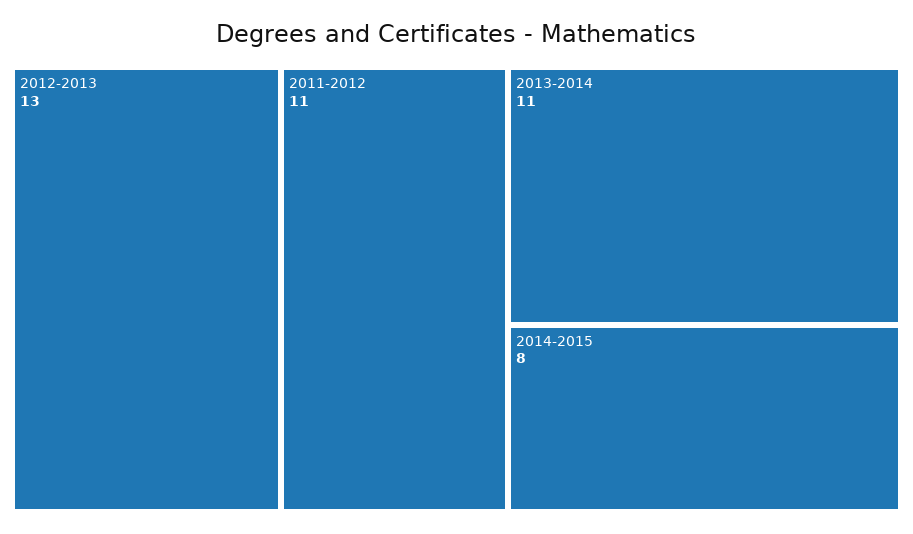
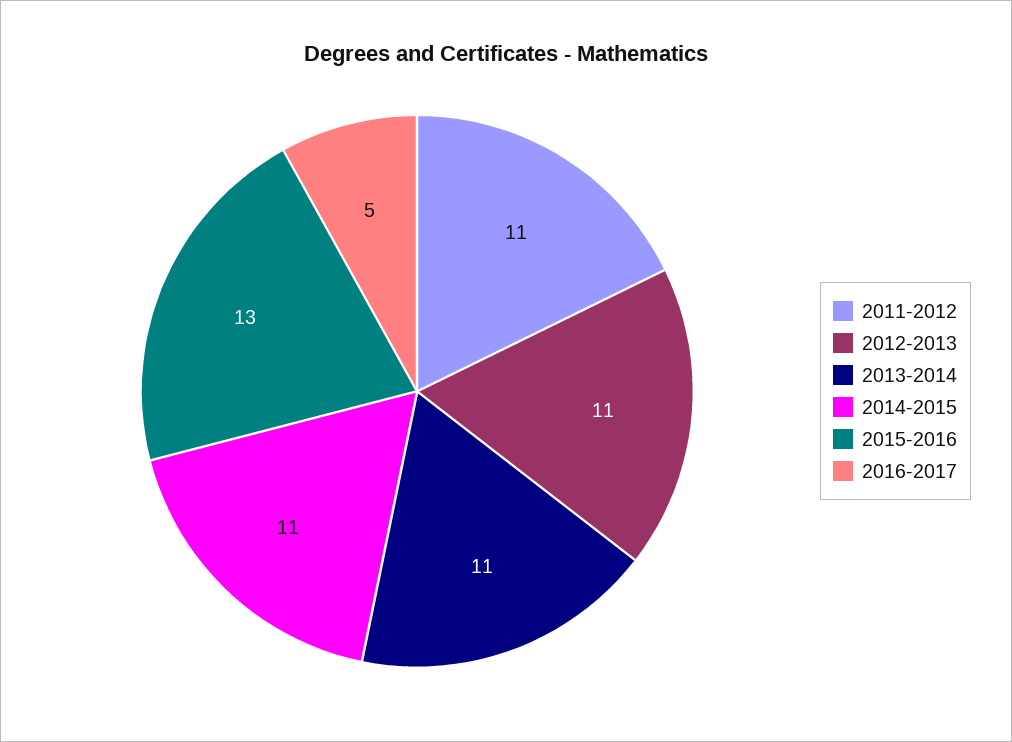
2012-2013: 13 -> 11
2014-2015: 8 -> 11
2015-2016: none -> 13
2016-2017: none -> 5

